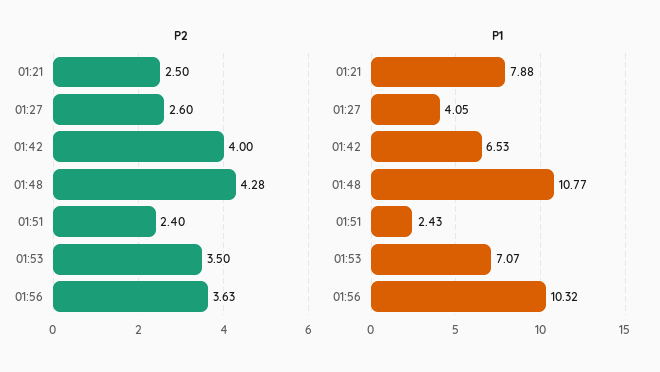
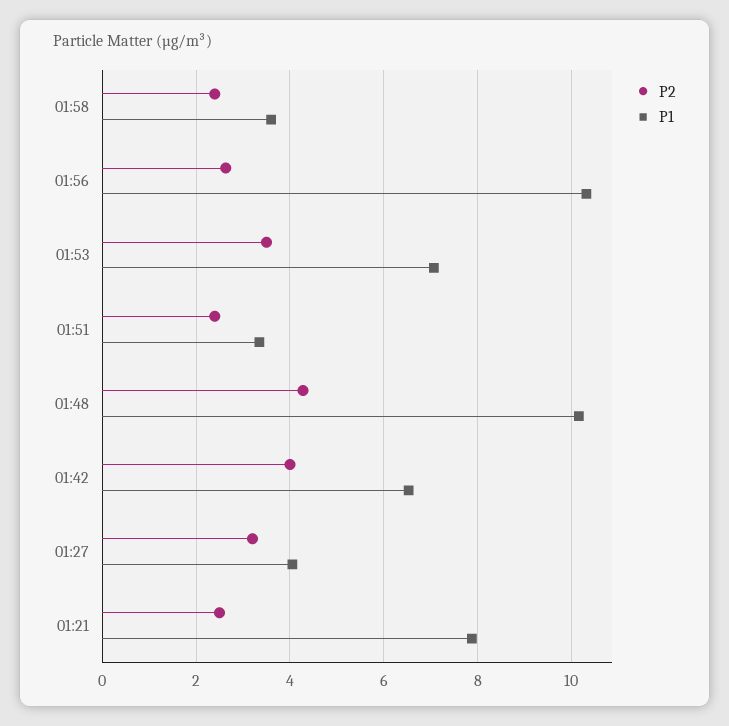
P2, 01:27: 2.6 -> 3.2
P2, 01:56: 3.63 -> 2.6
P1, 01:48: 10.77 -> 10.2
P1, 01:51: 2.43 -> 3.4
P2, 01:58: none -> 2.4
P1, 01:58: none -> 3.6

